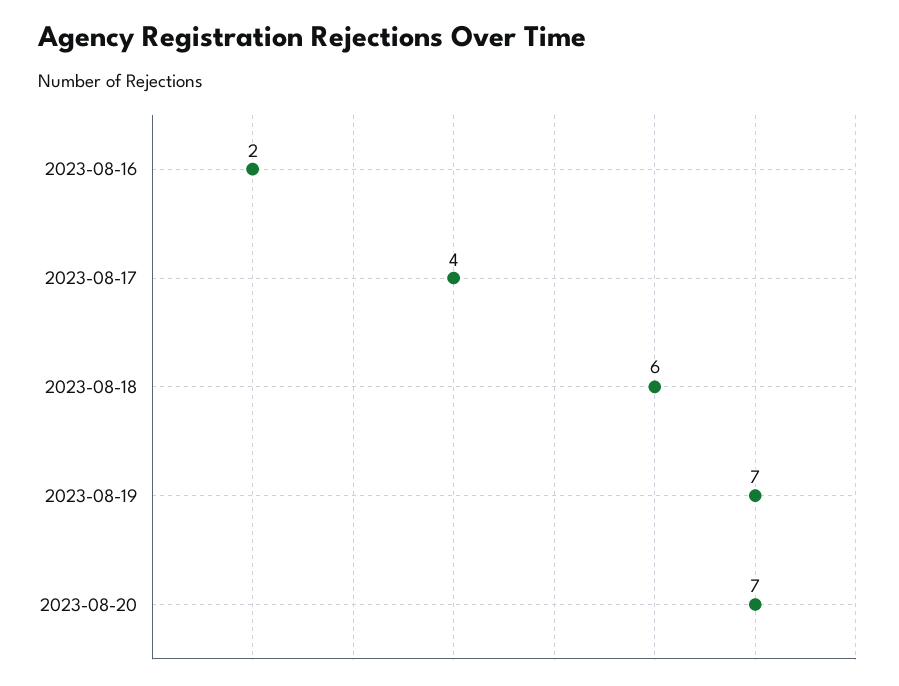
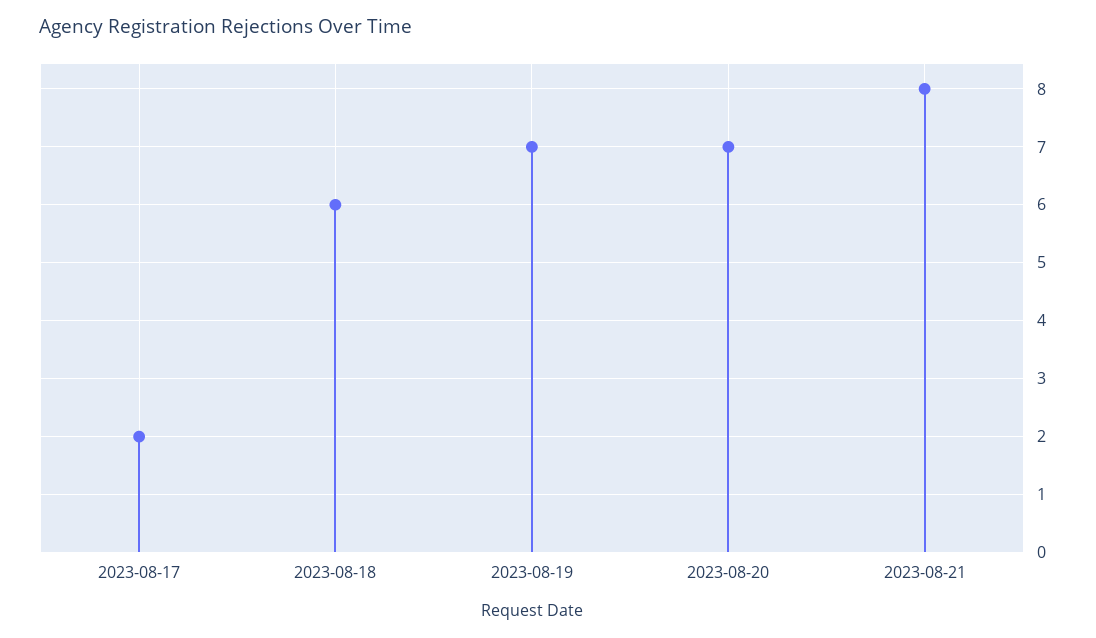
2023-08-16: 2 -> none
2023-08-17: 4 -> 2
2023-08-21: none -> 8

